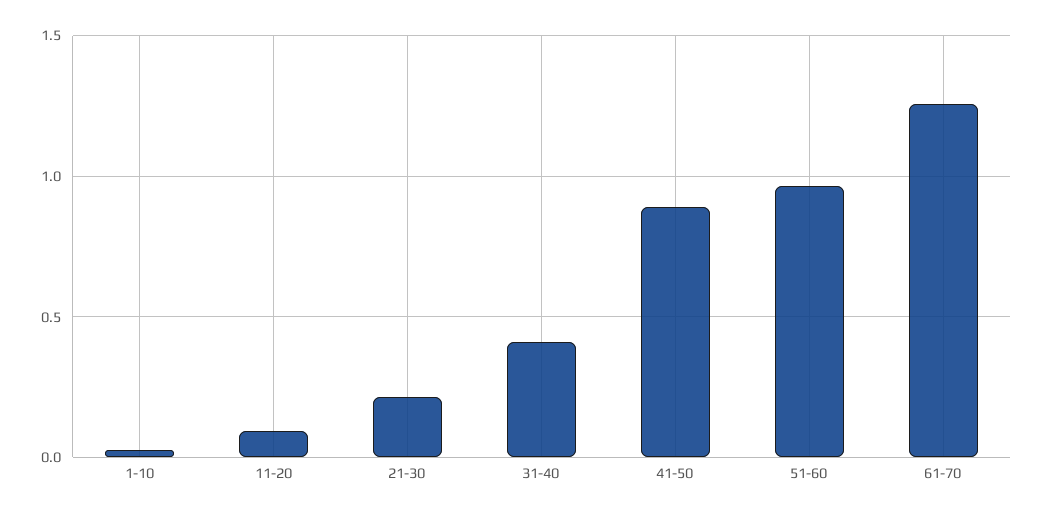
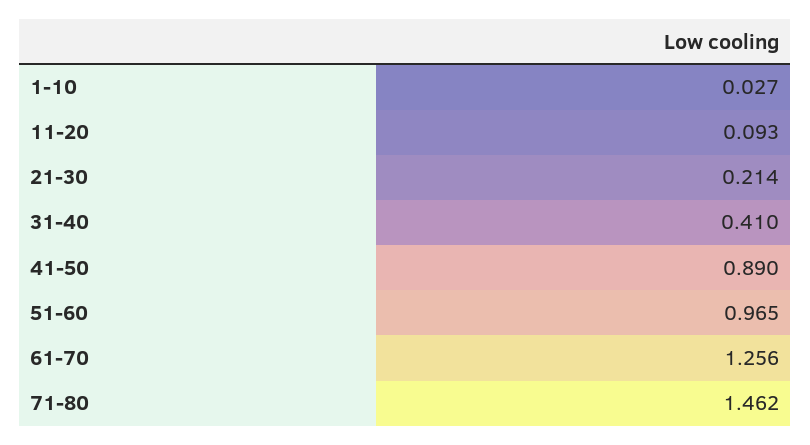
71-80: none -> 1.462

